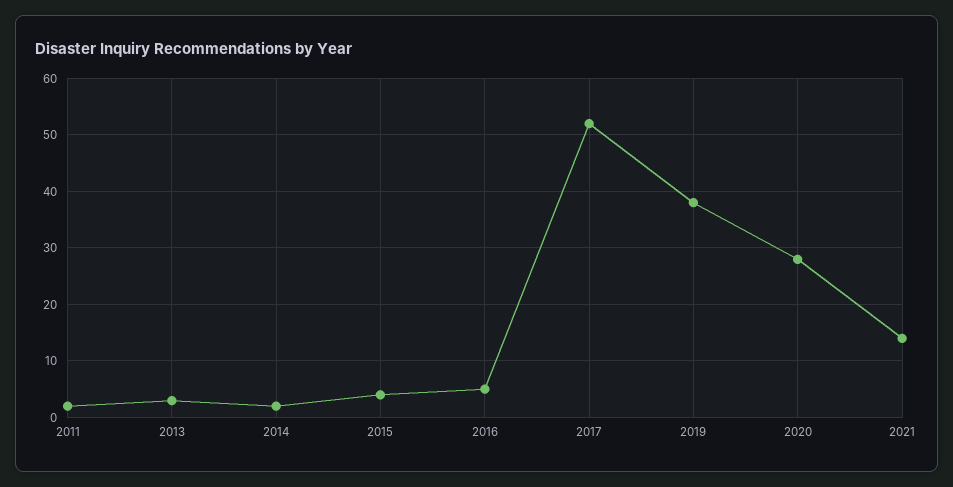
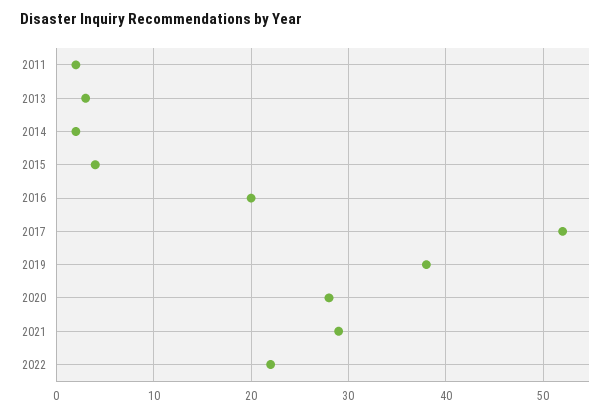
2016: 5 -> 20
2021: 15 -> 29
2022: none -> 22

